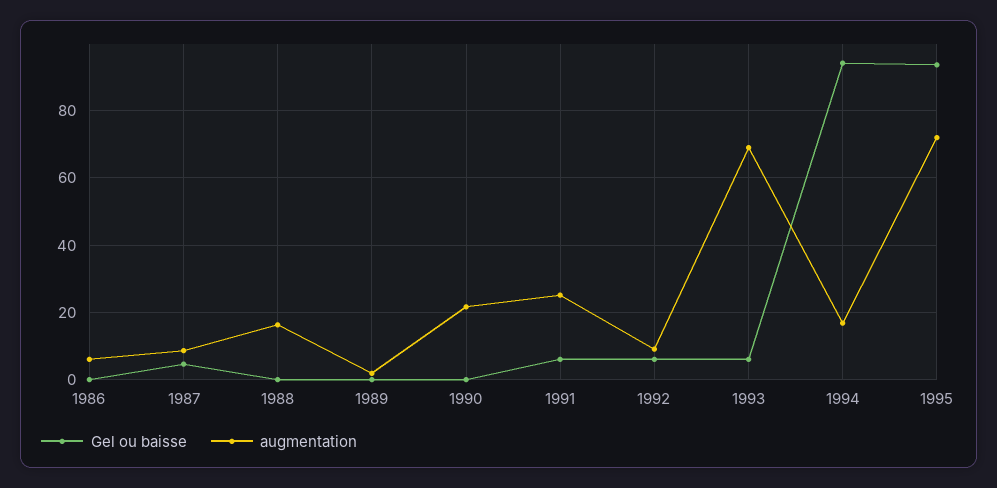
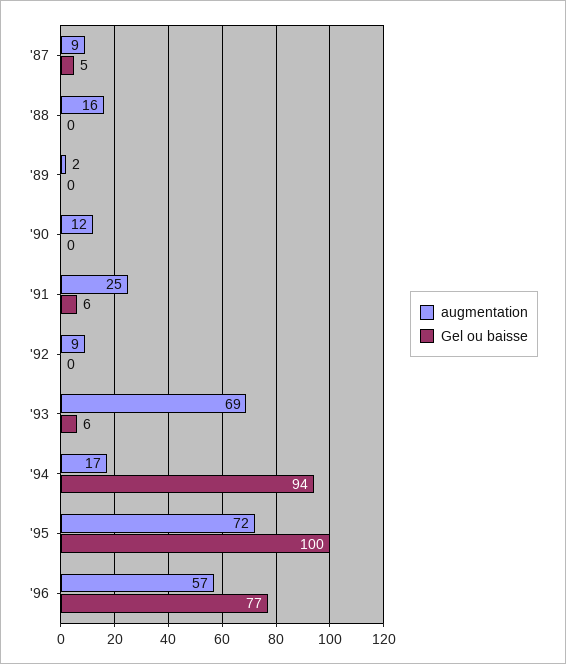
Gel ou baisse, 1986: 0 -> none
augmentation, 1986: 6 -> none
augmentation, 1990: 22 -> 12
Gel ou baisse, 1992: 6 -> 0
Gel ou baisse, 1995: 94 -> 100
augmentation, '96: none -> 57
Gel ou baisse, '96: none -> 77

